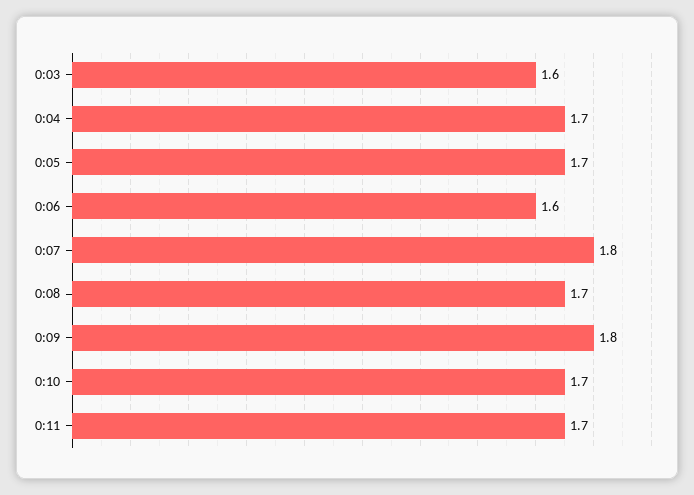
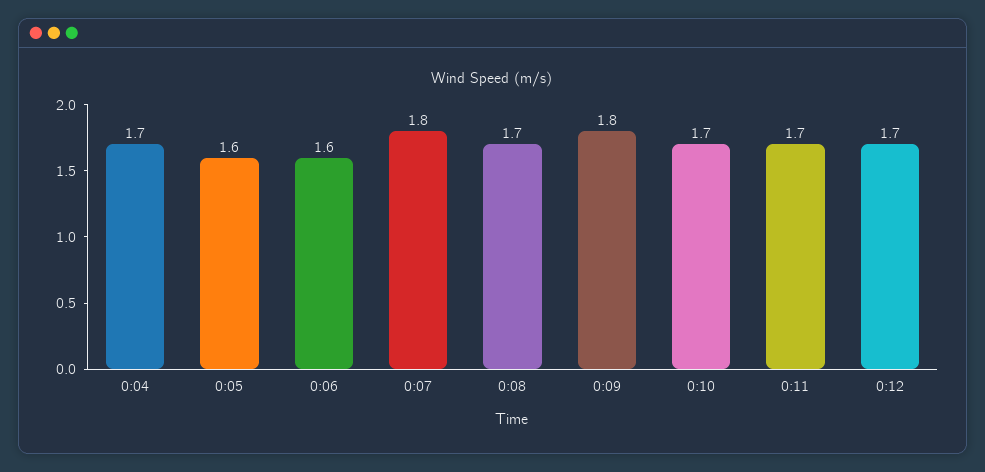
0:03: 1.6 -> none
0:05: 1.7 -> 1.6
0:12: none -> 1.7

